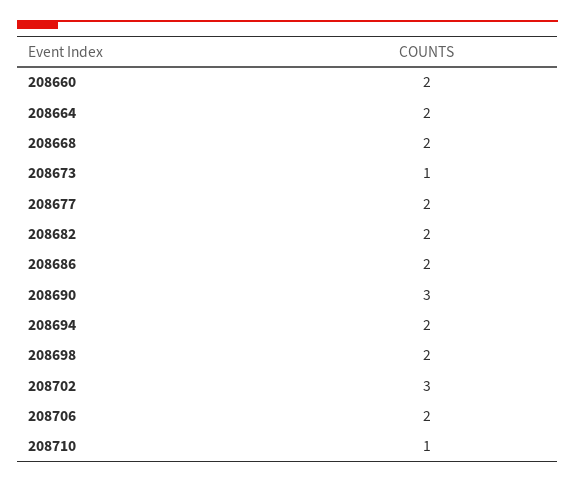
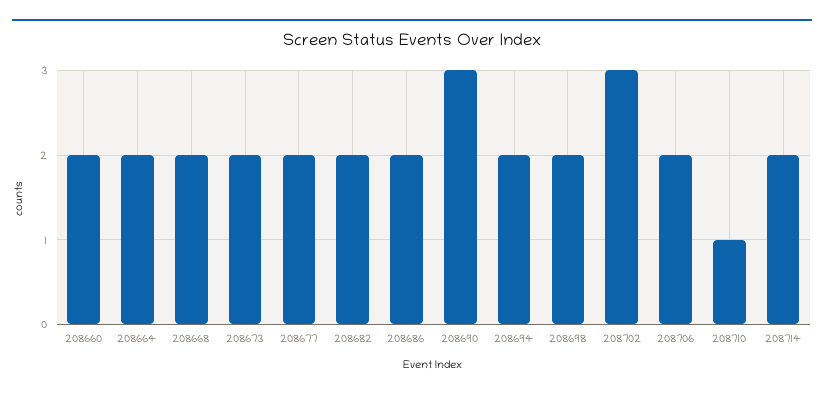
208673: 1 -> 2
208714: none -> 2

